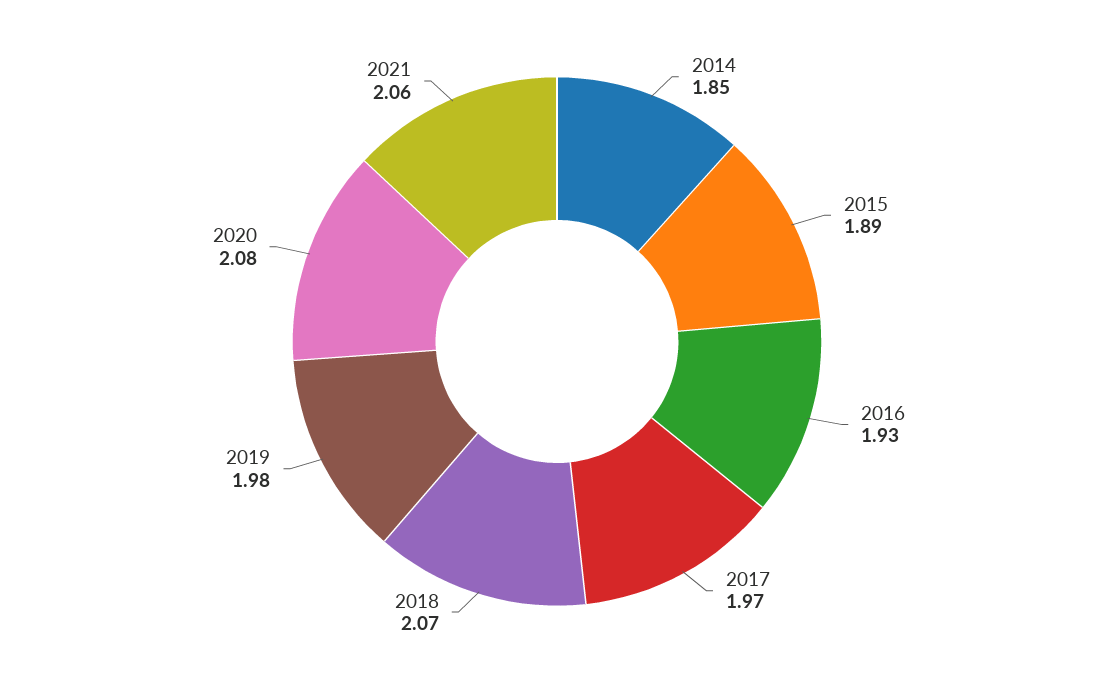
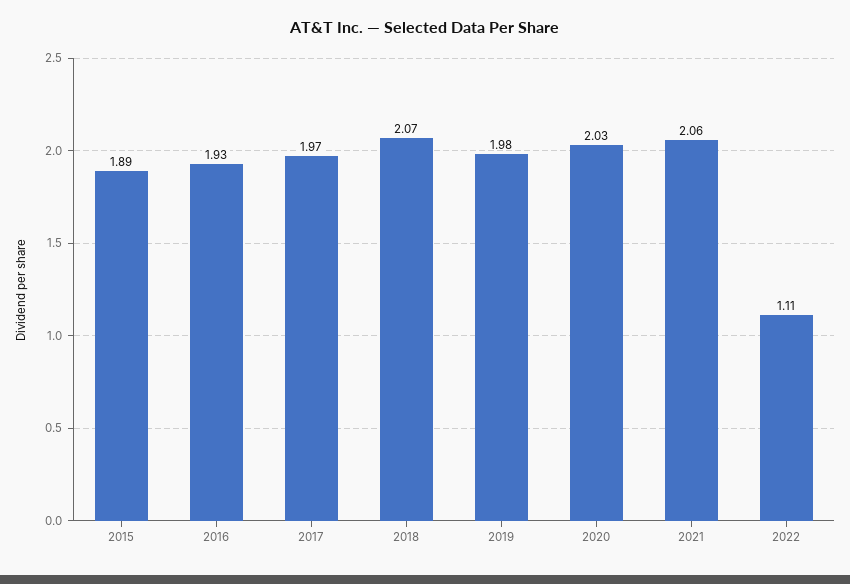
2014: 1.85 -> none
2020: 2.08 -> 2.03
2022: none -> 1.11

